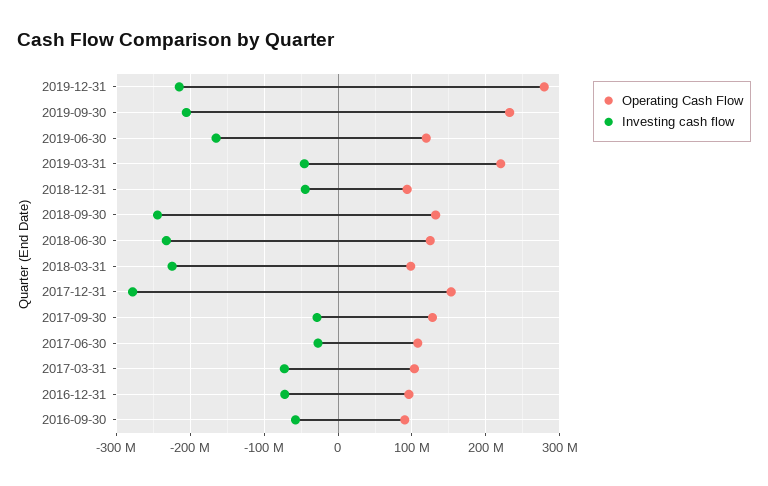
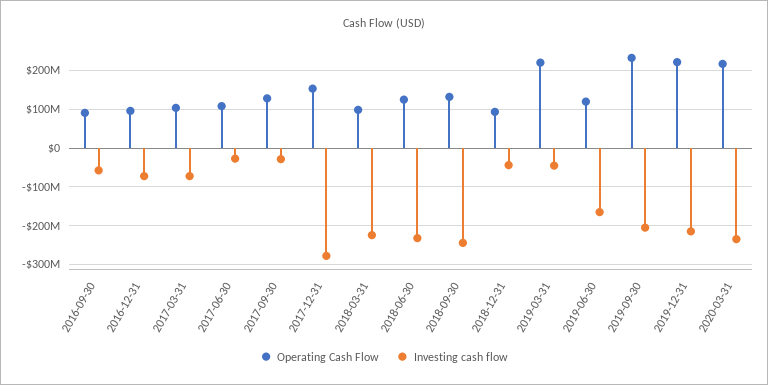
Operating Cash Flow, 2019-12-31: 280000000 -> 220000000
Operating Cash Flow, 2020-03-31: none -> 220000000
Investing cash flow, 2020-03-31: none -> -240000000

